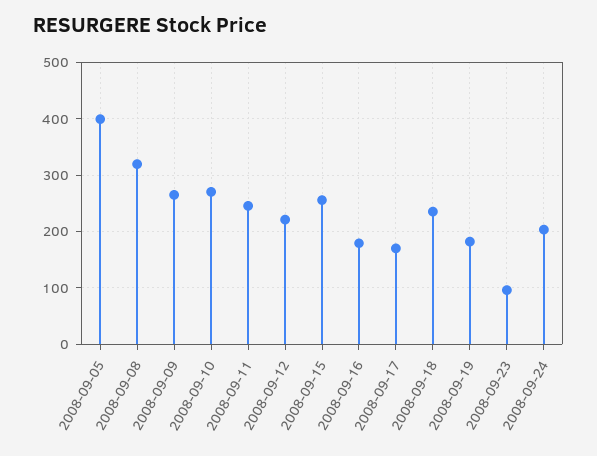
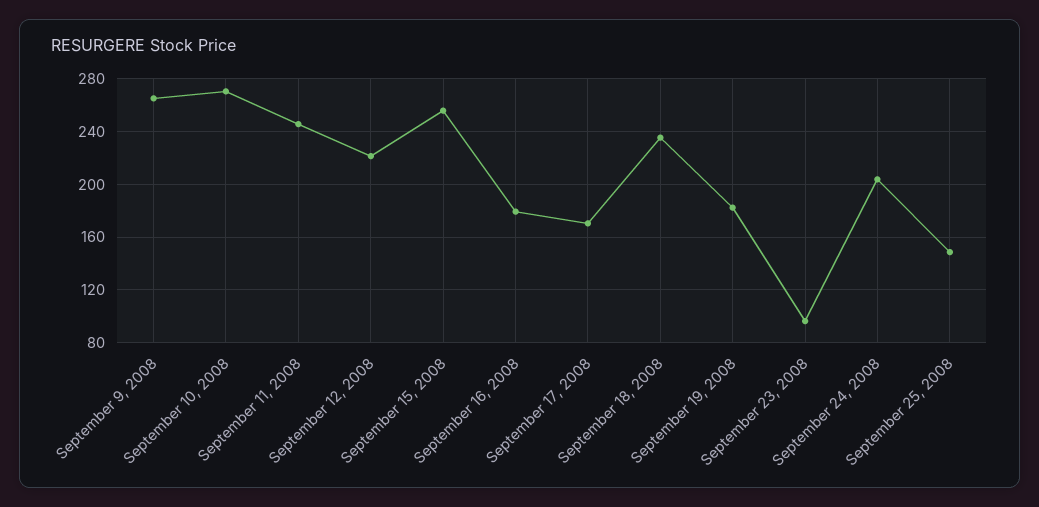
2008-09-05: 400 -> none
2008-09-08: 320 -> none
September 25, 2008: none -> 150

